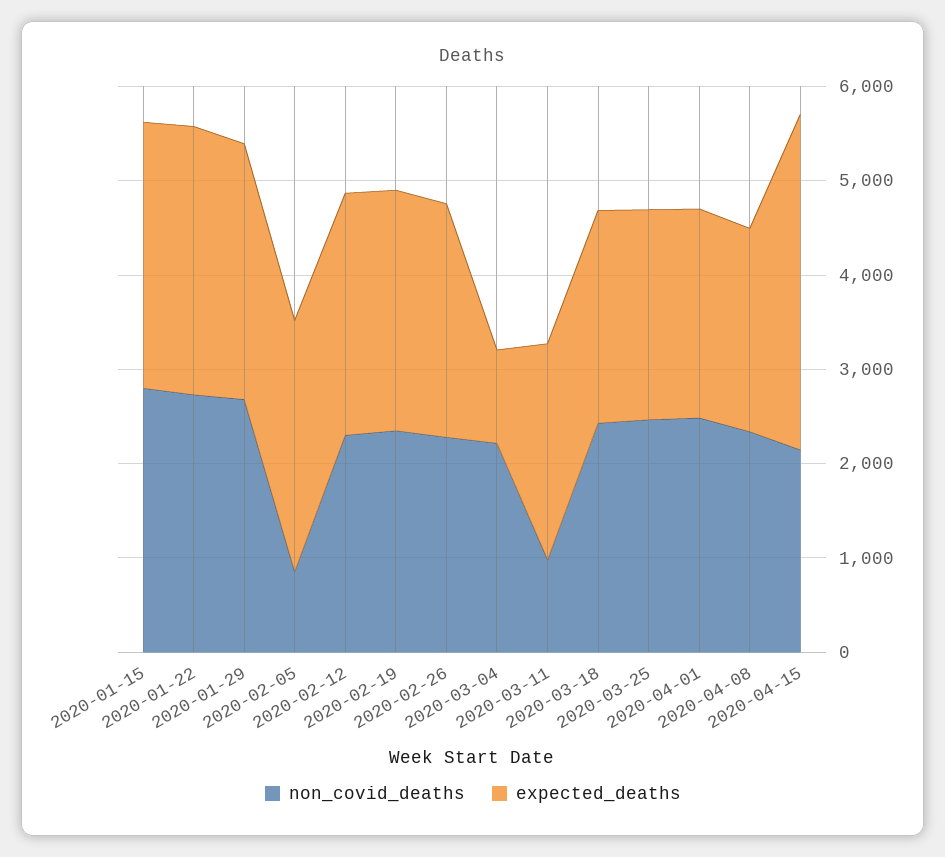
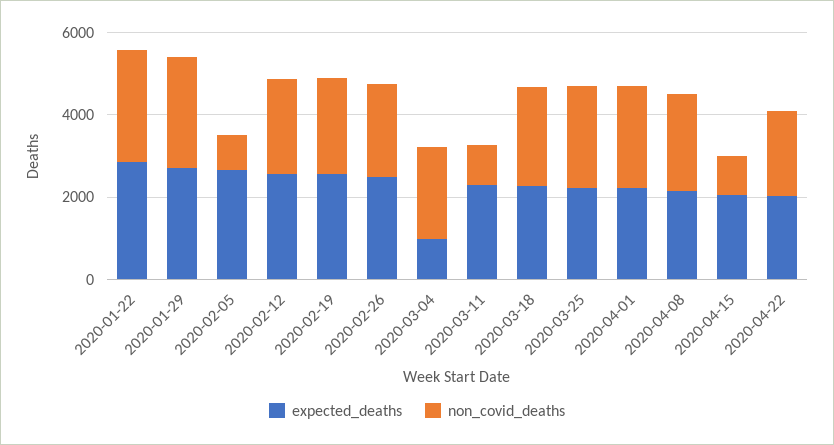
non_covid_deaths, 2020-01-15: 2800 -> none
expected_deaths, 2020-01-15: 2800 -> none
non_covid_deaths, 2020-04-15: 2200 -> 1000
expected_deaths, 2020-04-15: 3600 -> 2000
expected_deaths, 2020-04-22: none -> 2000
non_covid_deaths, 2020-04-22: none -> 2000

